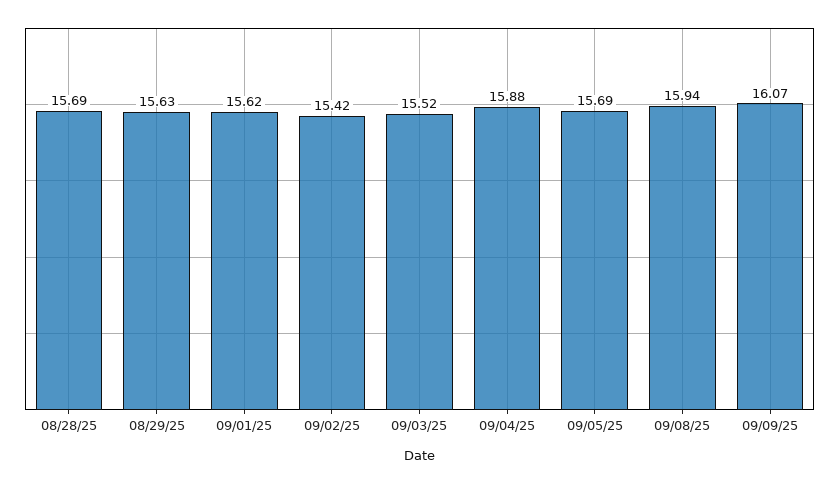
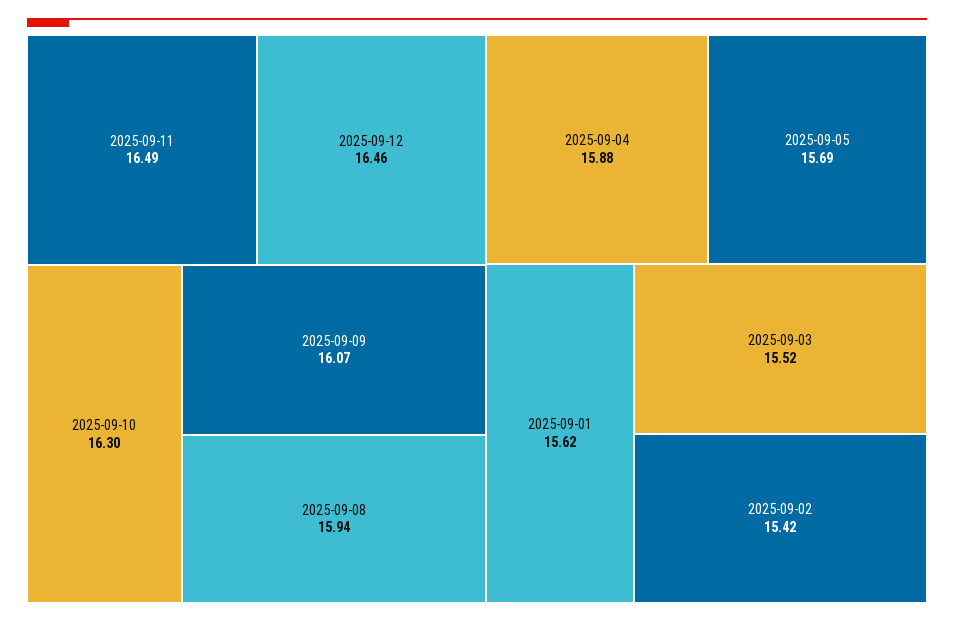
08/28/25: 15.69 -> none
08/29/25: 15.63 -> none
2025-09-11: none -> 16.49
2025-09-12: none -> 16.46
2025-09-10: none -> 16.3

